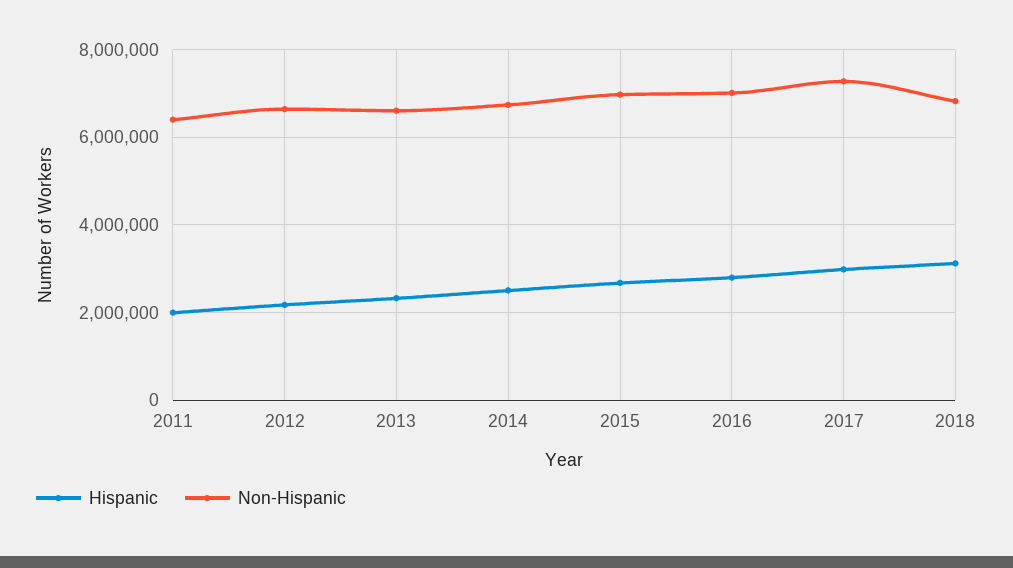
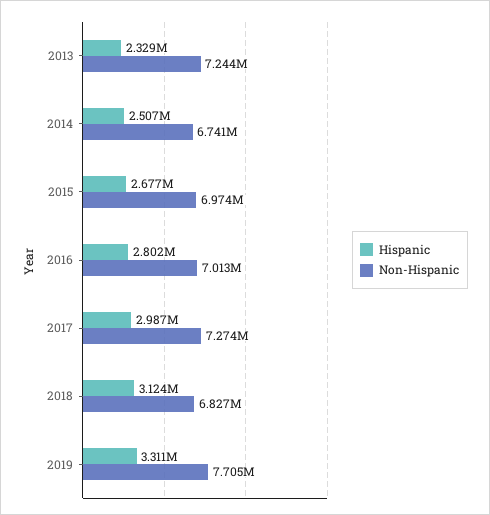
Hispanic, 2011: 2000000 -> none
Non-Hispanic, 2011: 6400000 -> none
Hispanic, 2012: 2200000 -> none
Non-Hispanic, 2012: 6600000 -> none
Non-Hispanic, 2013: 6600000 -> 7244000
Hispanic, 2019: none -> 3311000
Non-Hispanic, 2019: none -> 7705000

